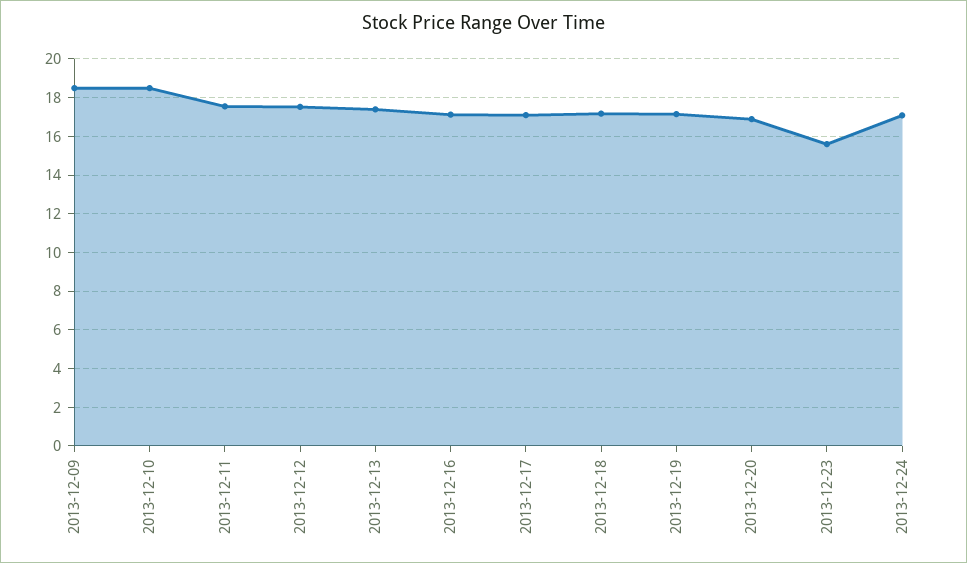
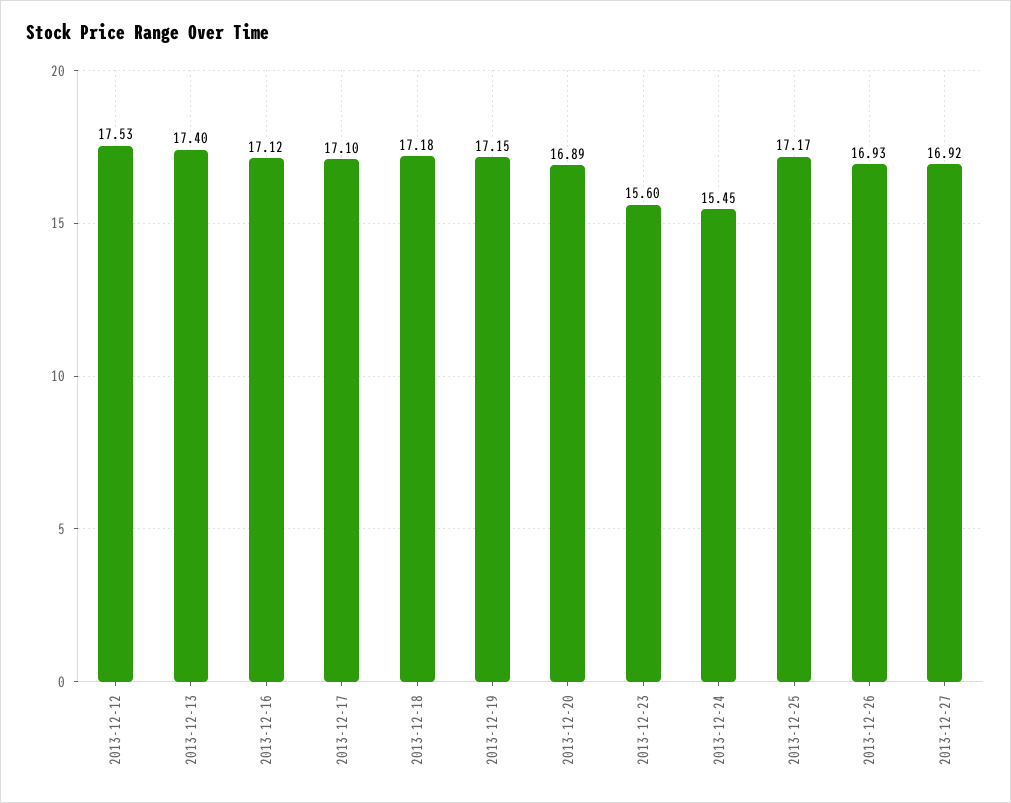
2013-12-09: 18.5 -> none
2013-12-10: 18.5 -> none
2013-12-11: 17.5 -> none
2013-12-24: 17 -> 15.45
2013-12-25: none -> 17.17
2013-12-26: none -> 16.93
2013-12-27: none -> 16.92

